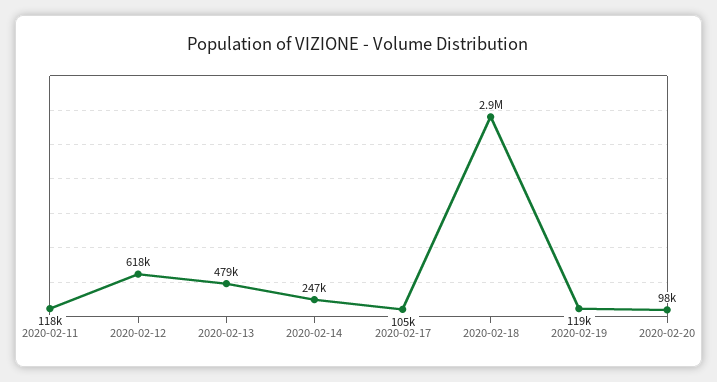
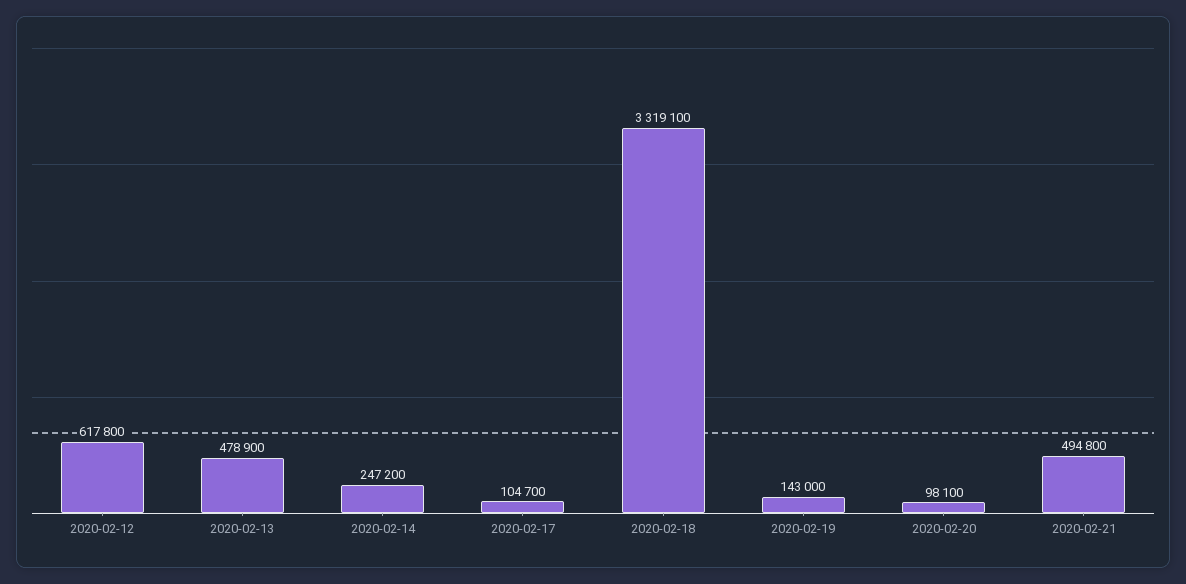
2020-02-11: 118000 -> none
2020-02-18: 2900000 -> 3319100
2020-02-19: 119000 -> 143000
2020-02-21: none -> 494800

